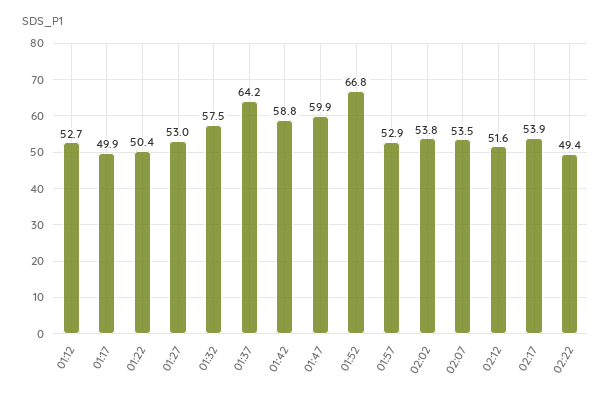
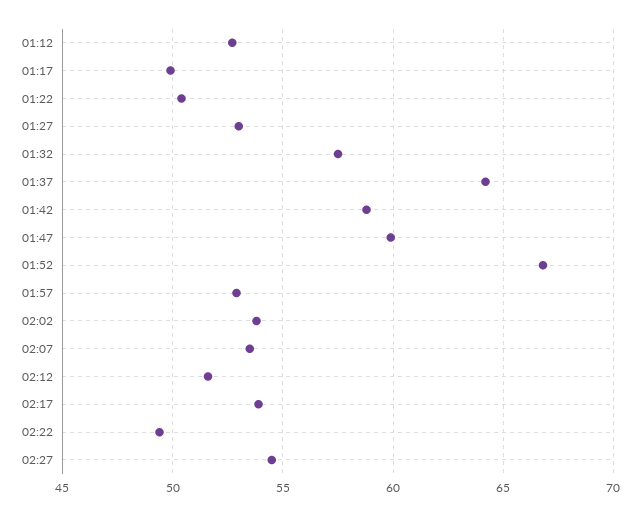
02:27: none -> 54.5

